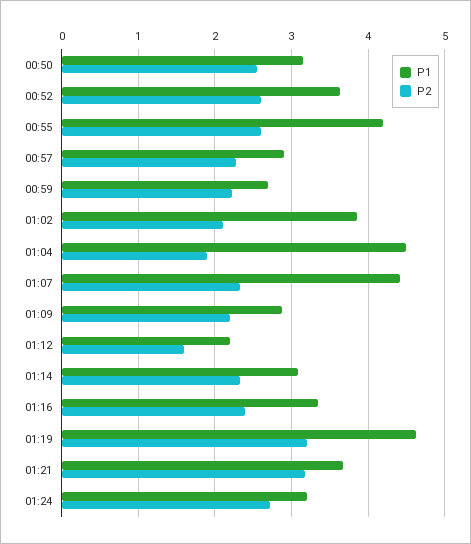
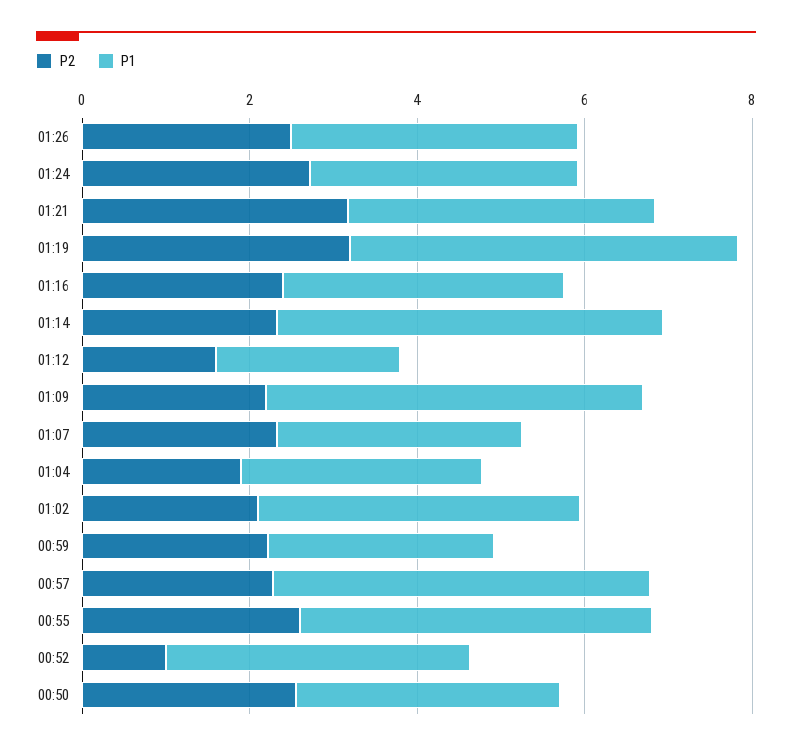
P2, 00:52: 2.6 -> 1
P1, 00:57: 2.9 -> 4.5
P1, 01:04: 4.5 -> 3
P1, 01:07: 4.4 -> 3
P1, 01:09: 2.9 -> 4.5
P1, 01:14: 3.1 -> 4.5
P2, 01:26: none -> 2.5
P1, 01:26: none -> 3.5

